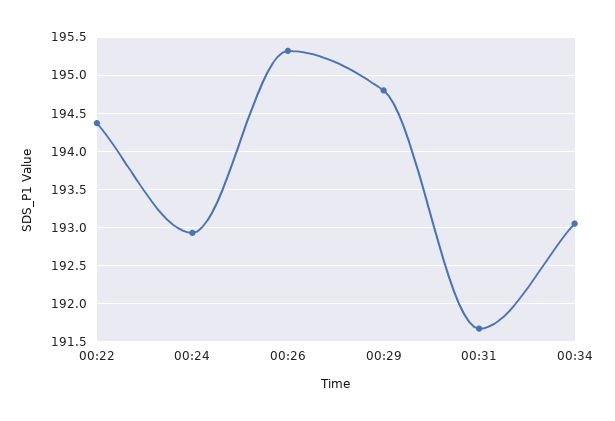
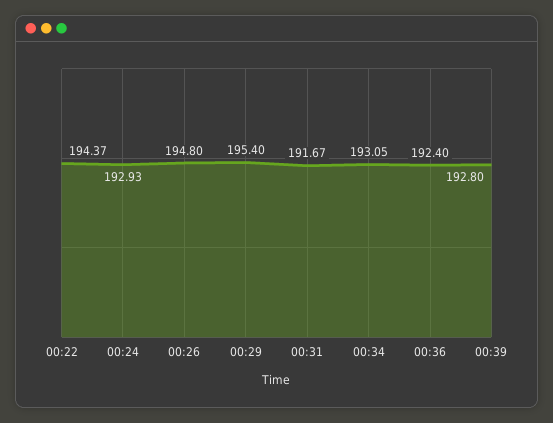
00:26: 195.3 -> 194.8
00:29: 194.8 -> 195.4
00:36: none -> 192.4
00:39: none -> 192.8

